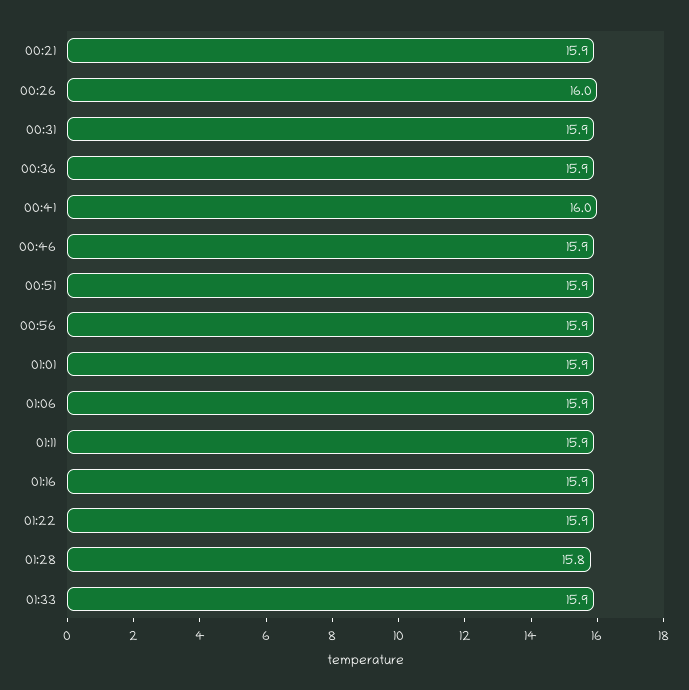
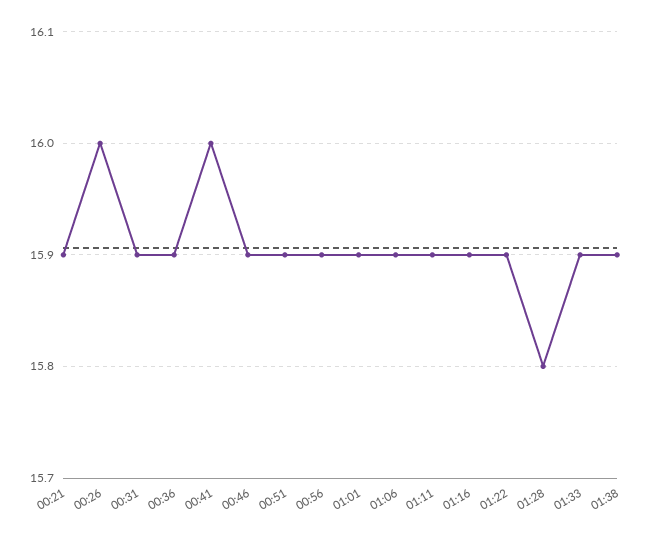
01:38: none -> 15.9

